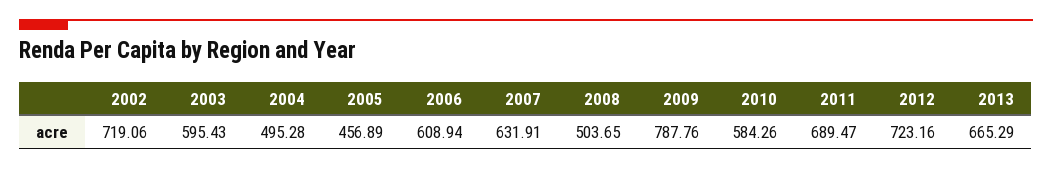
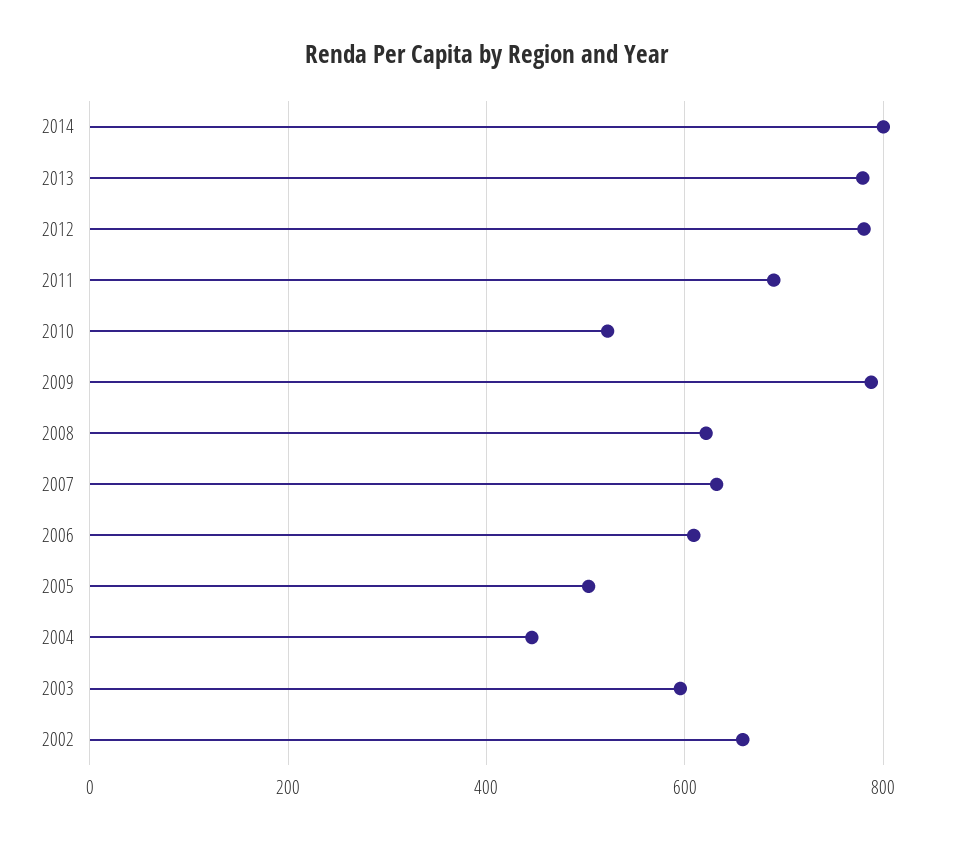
2002: 719.06 -> 660
2004: 495.28 -> 440
2005: 456.89 -> 500
2008: 503.65 -> 620
2010: 584.26 -> 520
2012: 723.16 -> 780
2013: 665.29 -> 780
2014: none -> 800

